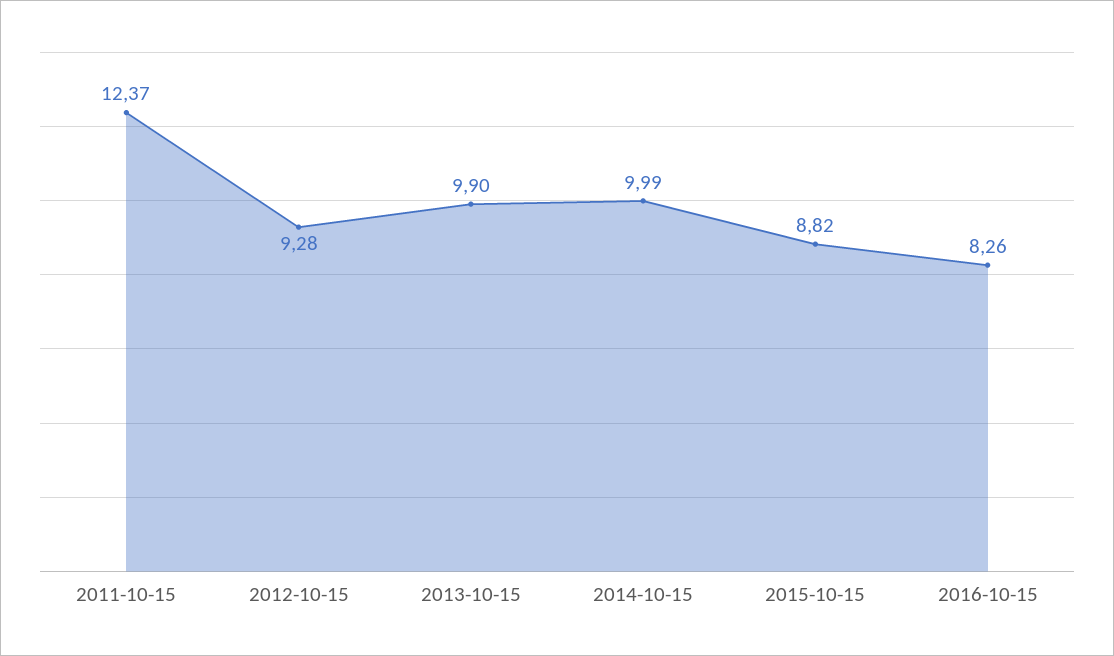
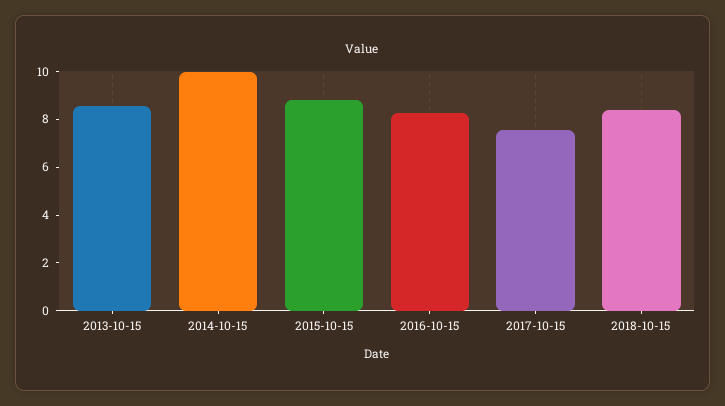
2011-10-15: 12.37 -> none
2012-10-15: 9.28 -> none
2013-10-15: 9.9 -> 8.5
2017-10-15: none -> 7.5
2018-10-15: none -> 8.5

